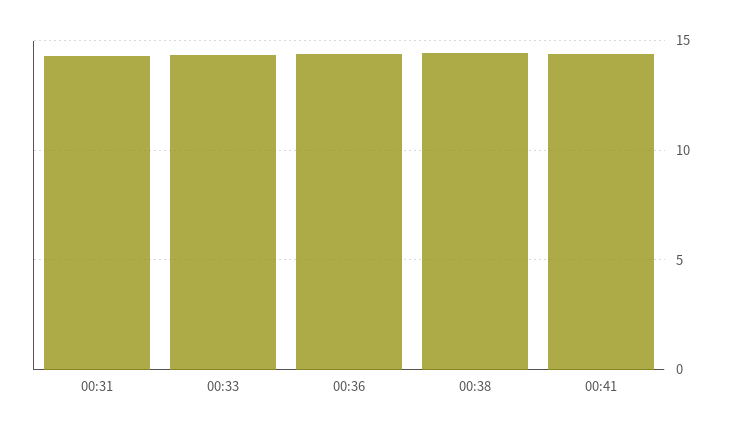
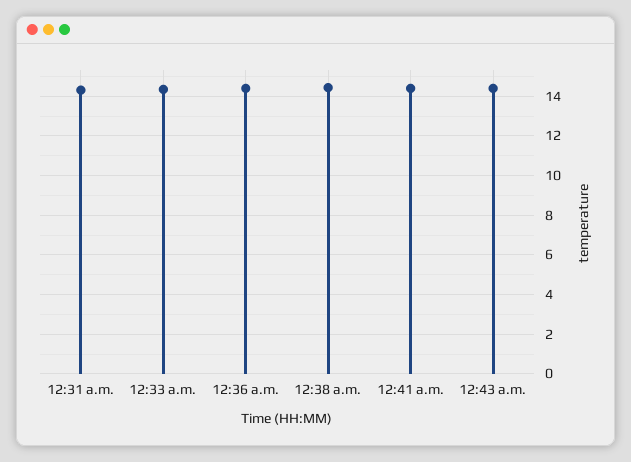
12:43 a.m.: none -> 14.5

